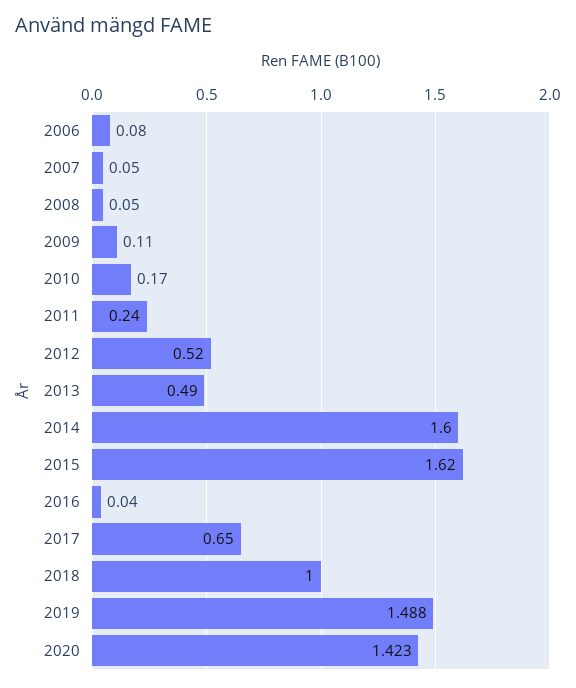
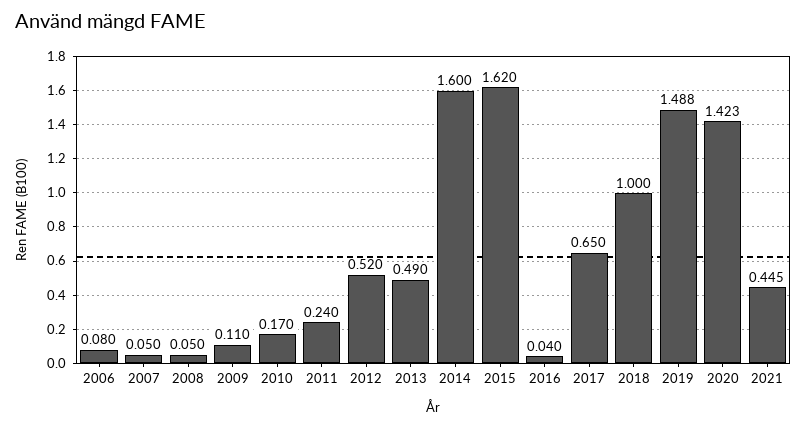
2021: none -> 0.445

